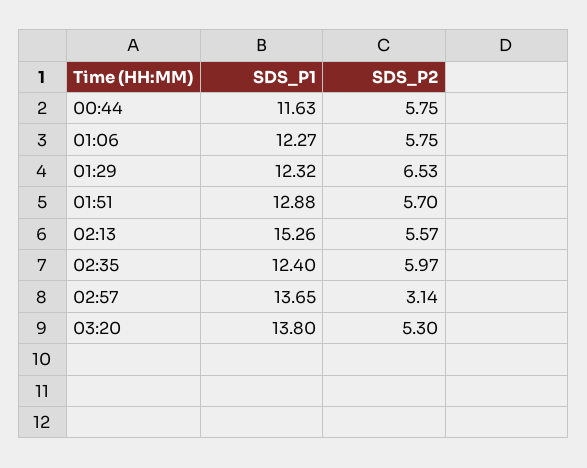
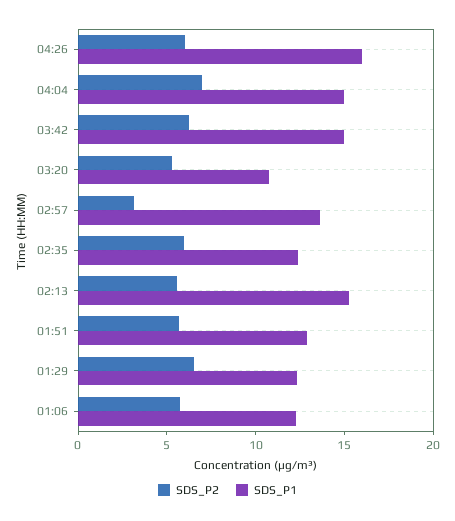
SDS_P1, 00:44: 11.63 -> none
SDS_P2, 00:44: 5.75 -> none
SDS_P1, 03:20: 13.8 -> 11
SDS_P2, 04:26: none -> 6
SDS_P1, 04:26: none -> 16
SDS_P2, 04:04: none -> 7
SDS_P1, 04:04: none -> 15
SDS_P2, 03:42: none -> 6
SDS_P1, 03:42: none -> 15

